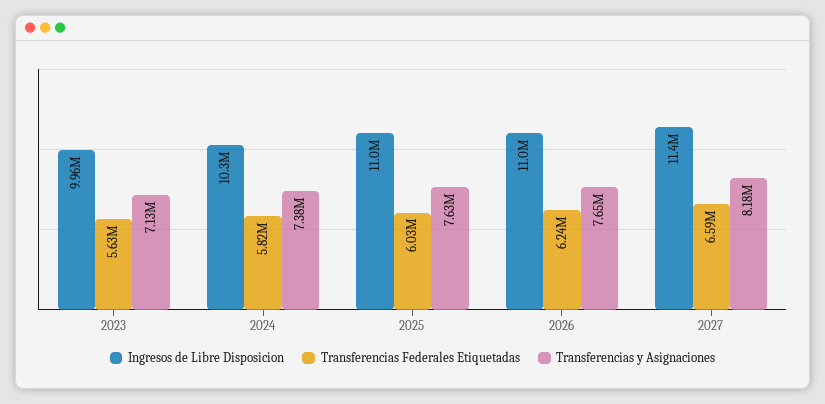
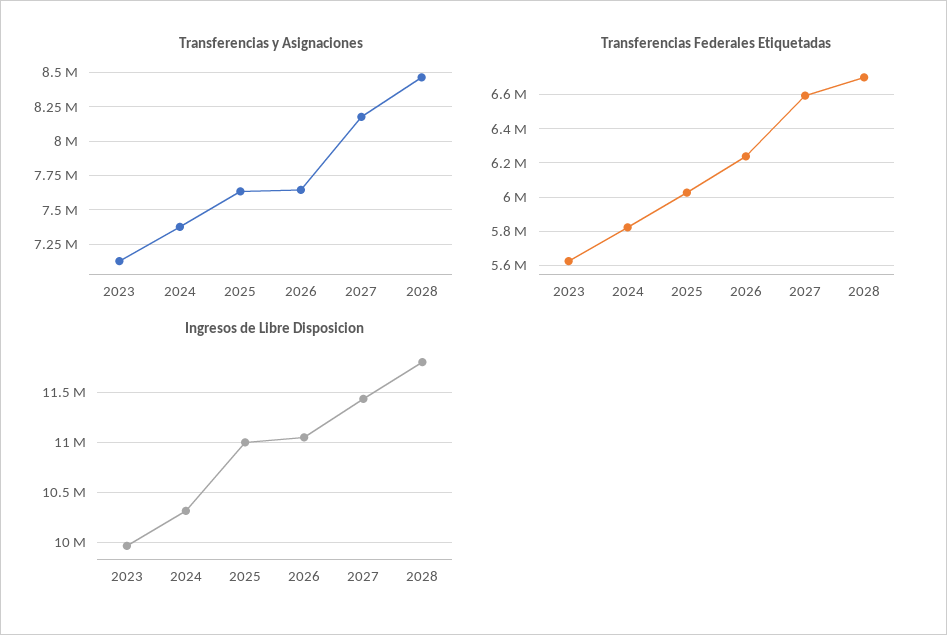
Transferencias y Asignaciones, 2028: none -> 8450000
Transferencias Federales Etiquetadas, 2028: none -> 6700000
Ingresos de Libre Disposicion, 2028: none -> 11800000

